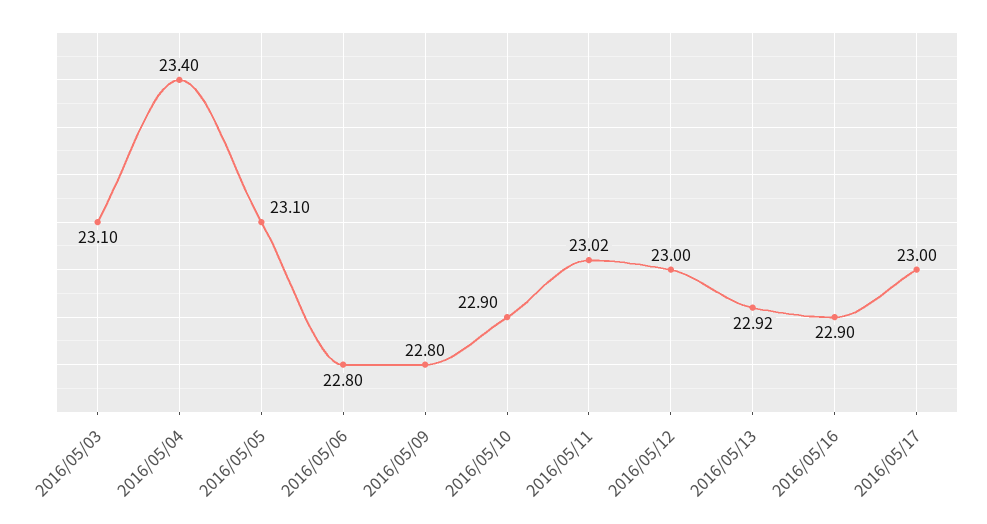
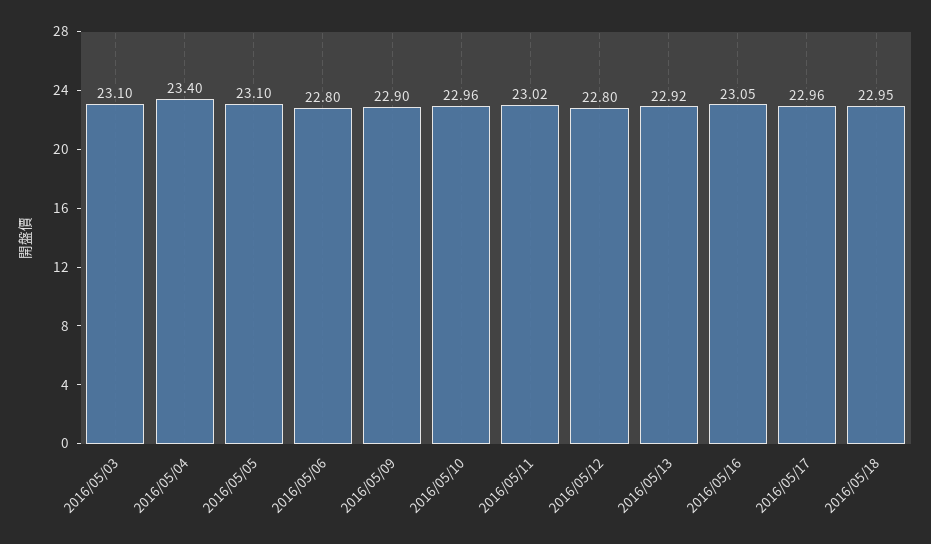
2016/05/09: 22.8 -> 22.9
2016/05/10: 22.9 -> 22.96
2016/05/12: 23 -> 22.8
2016/05/16: 22.9 -> 23.05
2016/05/17: 23 -> 22.96
2016/05/18: none -> 22.95

